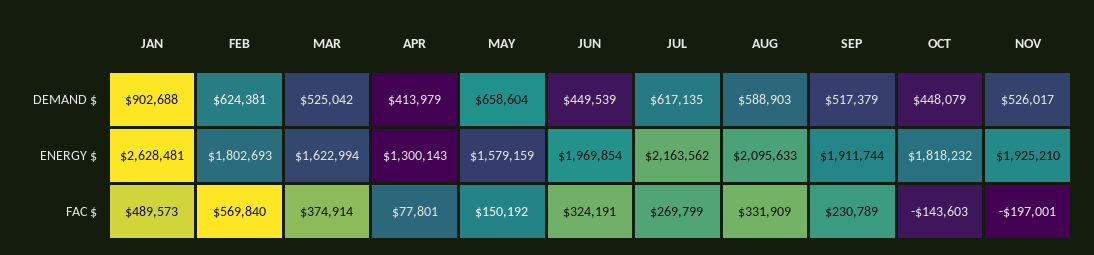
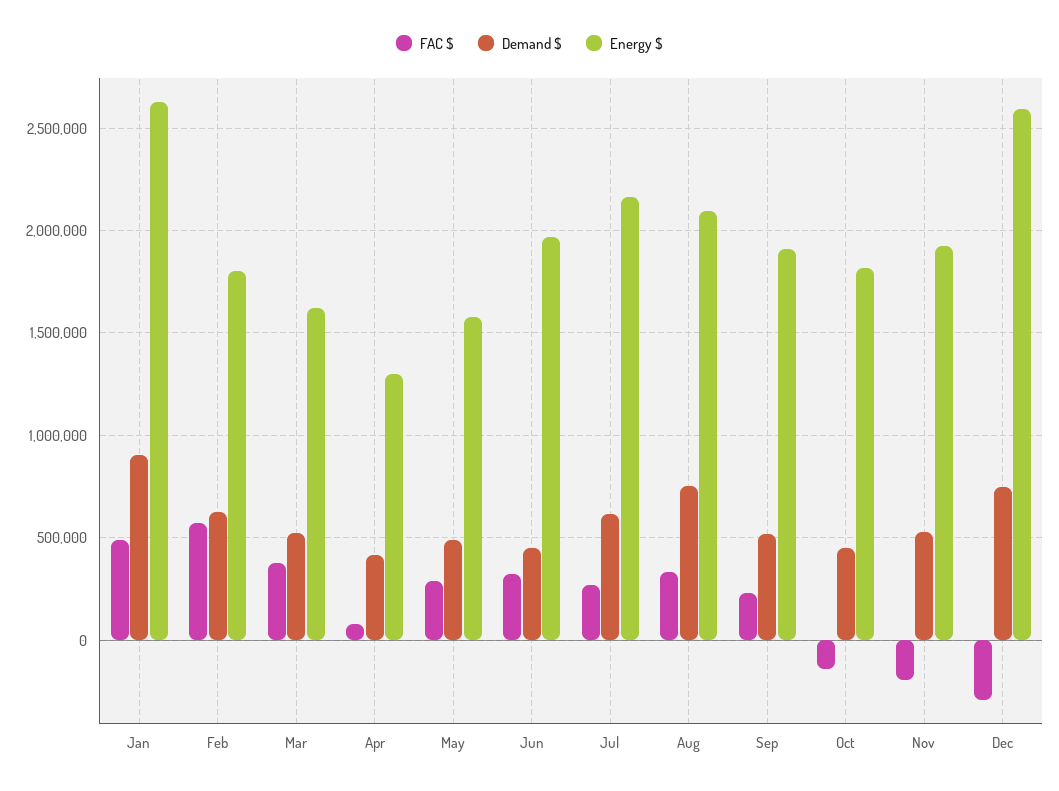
DEMAND $, MAY: 658604 -> 500000
DEMAND $, AUG: 588903 -> 750000
FAC $, MAY: 150192 -> 300000
FAC $, Dec: none -> -300000
DEMAND $, Dec: none -> 750000
ENERGY $, Dec: none -> 2600000

